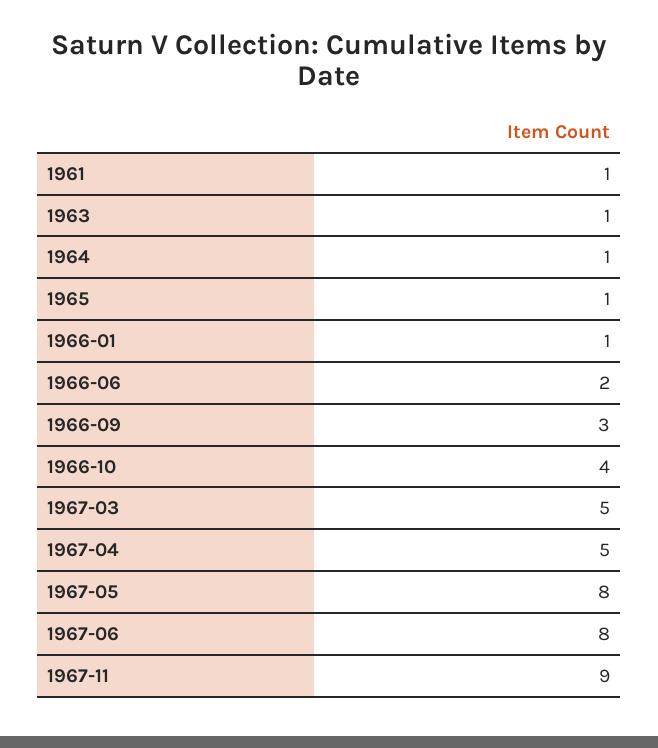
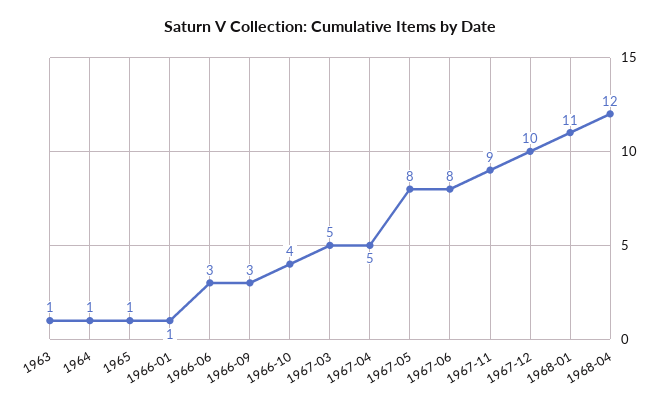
1961: 1 -> none
1966-06: 2 -> 3
1967-12: none -> 10
1968-01: none -> 11
1968-04: none -> 12

